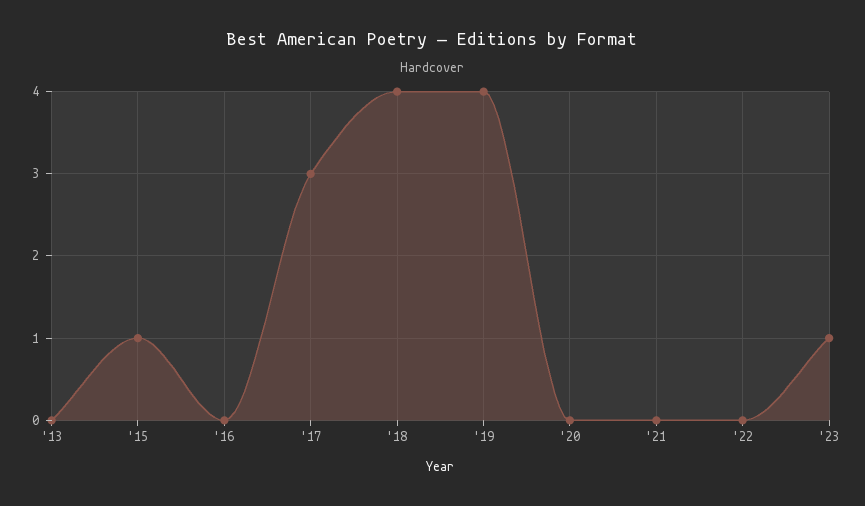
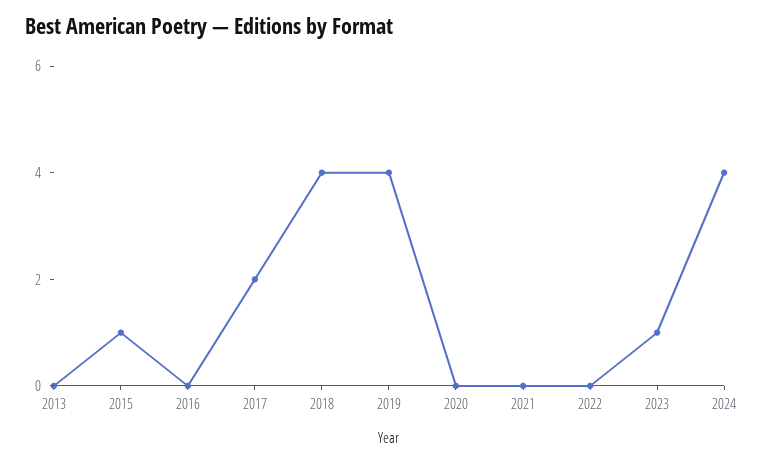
'17: 3 -> 2
2024: none -> 4

